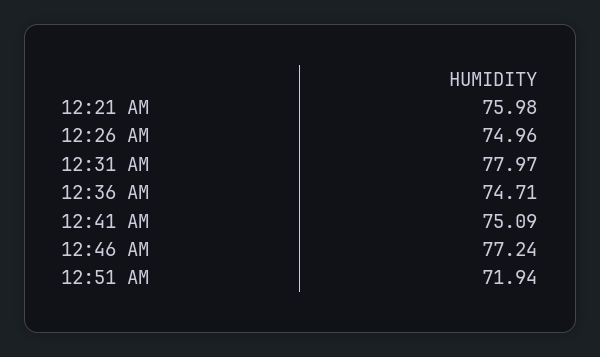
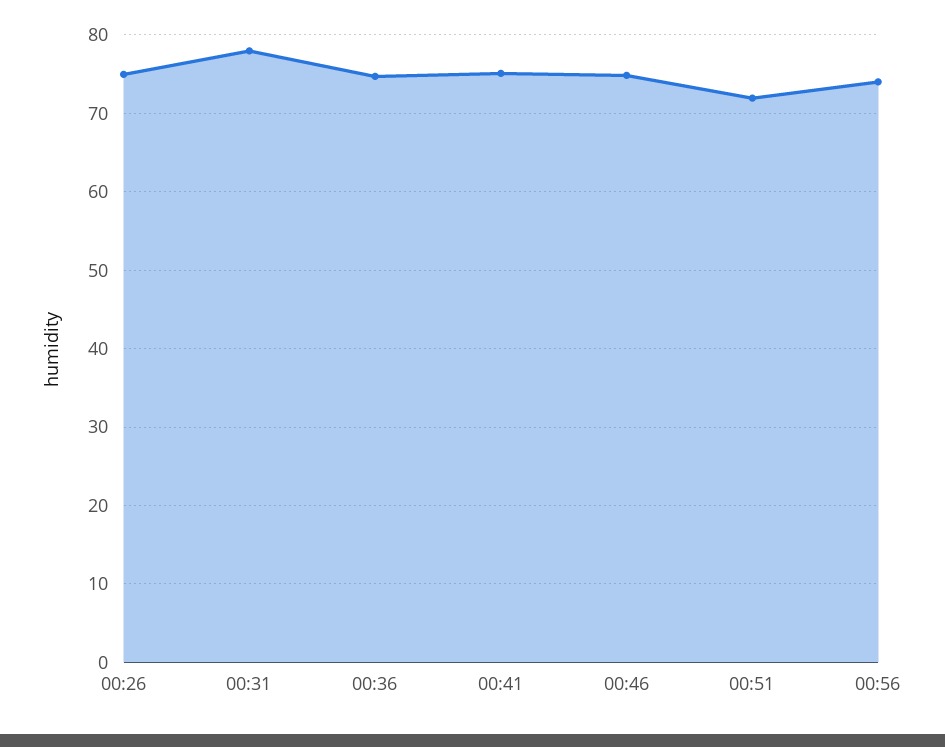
12:21 AM: 75.98 -> none
12:46 AM: 77.24 -> 75
00:56: none -> 74

